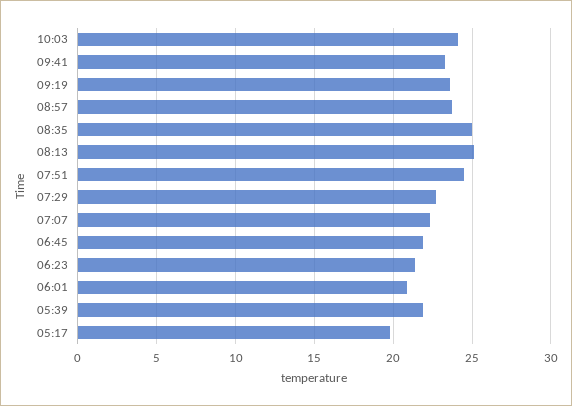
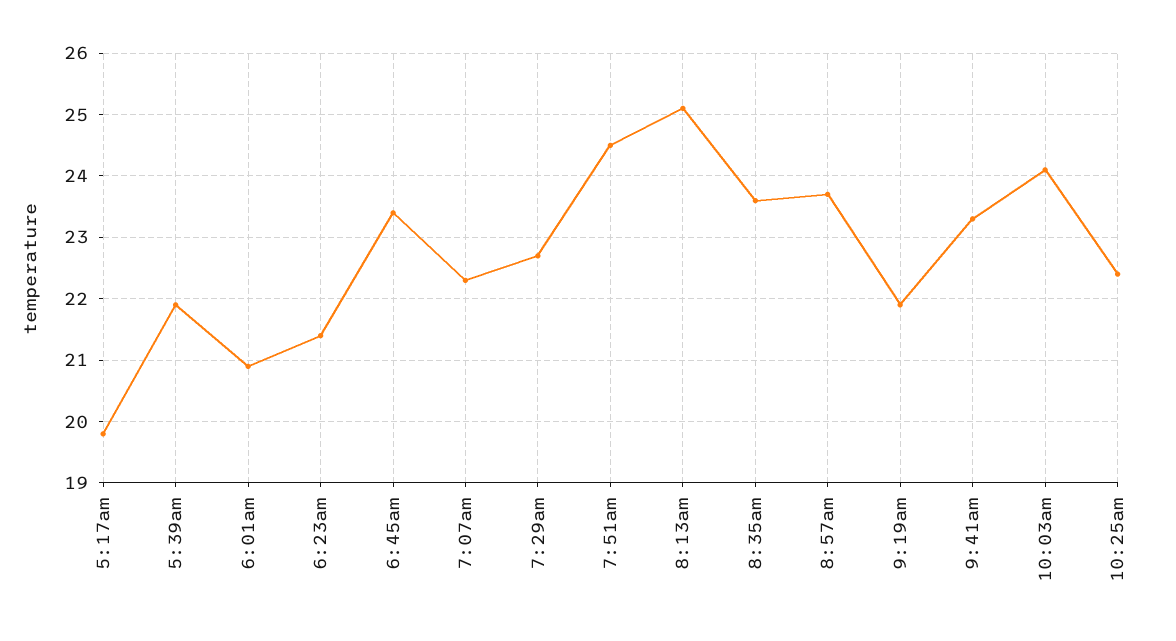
09:19: 23.5 -> 21.9
08:35: 25 -> 23.6
06:45: 22 -> 23.4
10:25am: none -> 22.4

